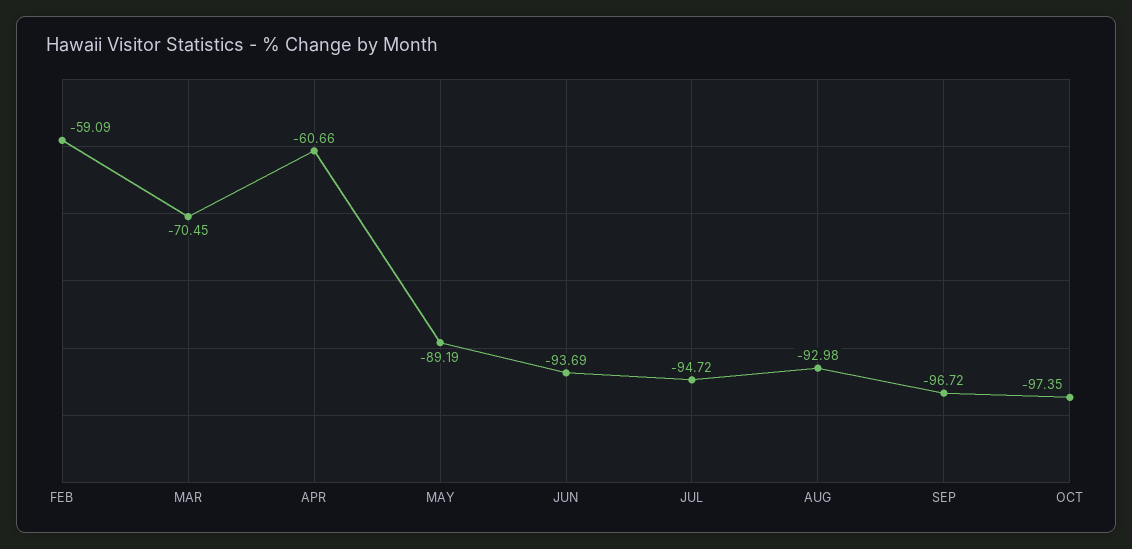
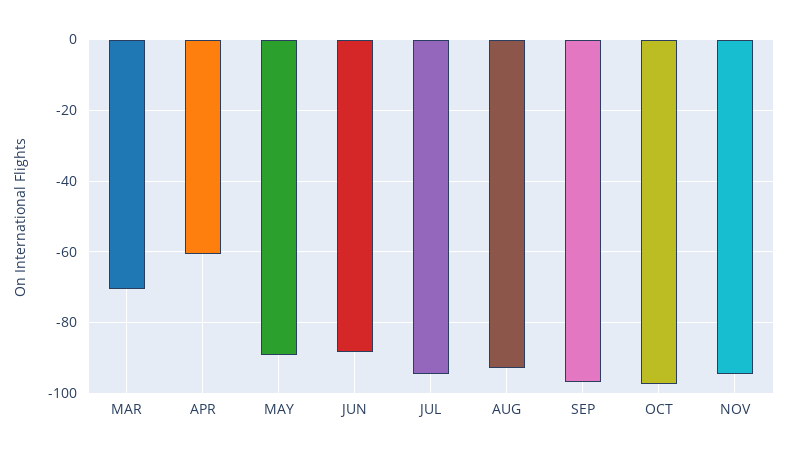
FEB: -59.09 -> none
JUN: -93.69 -> -88
NOV: none -> -94

